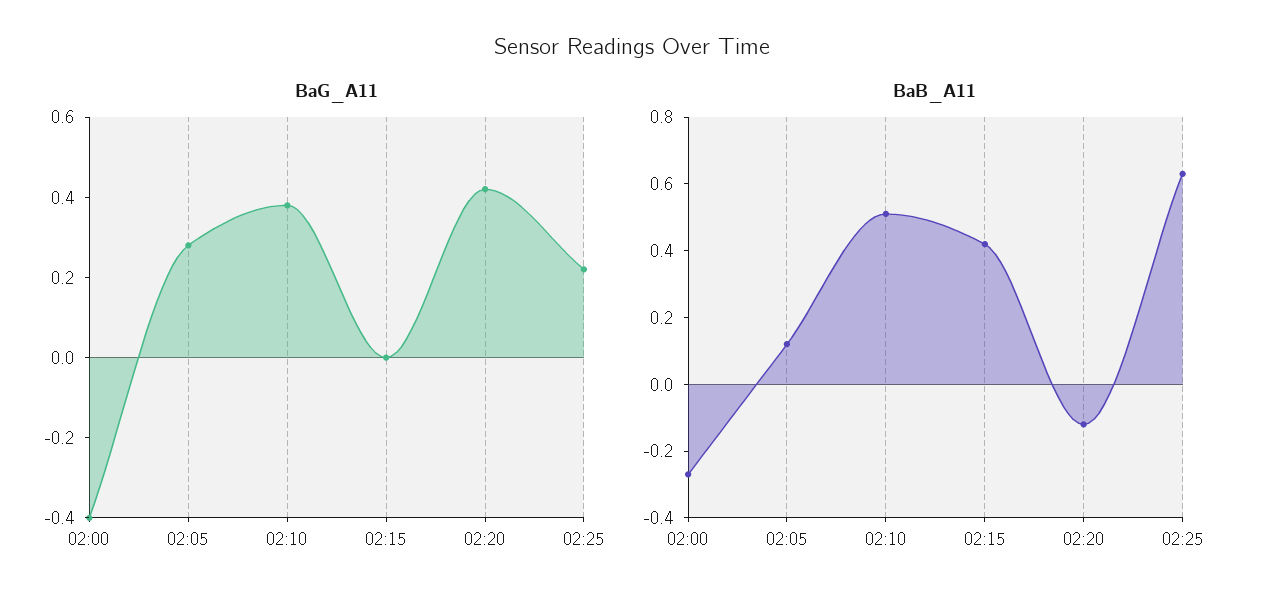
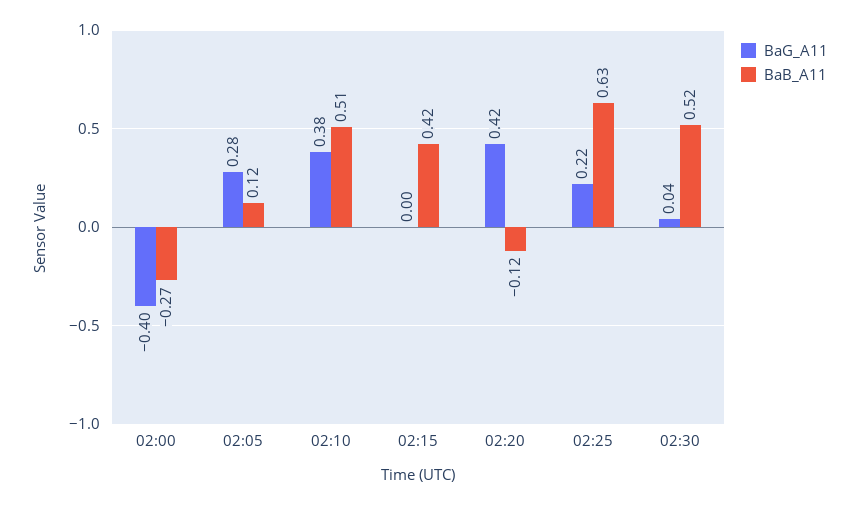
BaG_A11, 02:30: none -> 0.04
BaB_A11, 02:30: none -> 0.52

